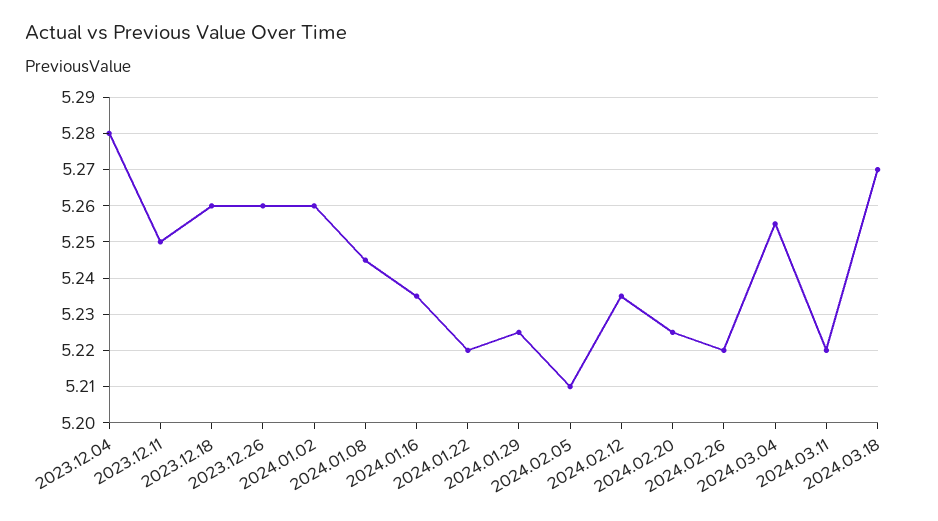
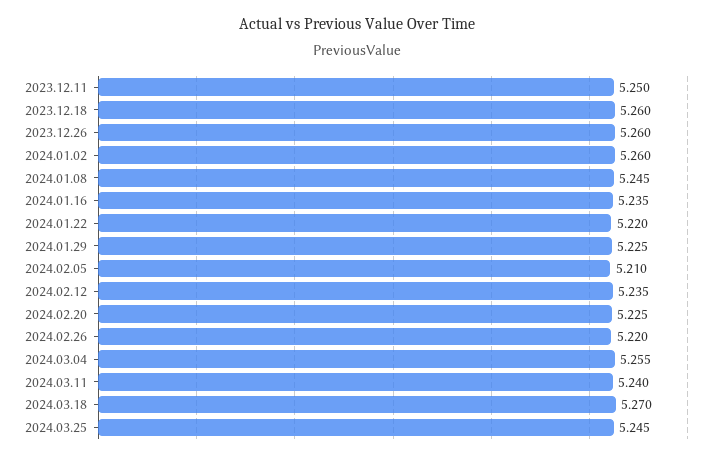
2023.12.04: 5.28 -> none
2024.03.11: 5.22 -> 5.24
2024.03.25: none -> 5.245

